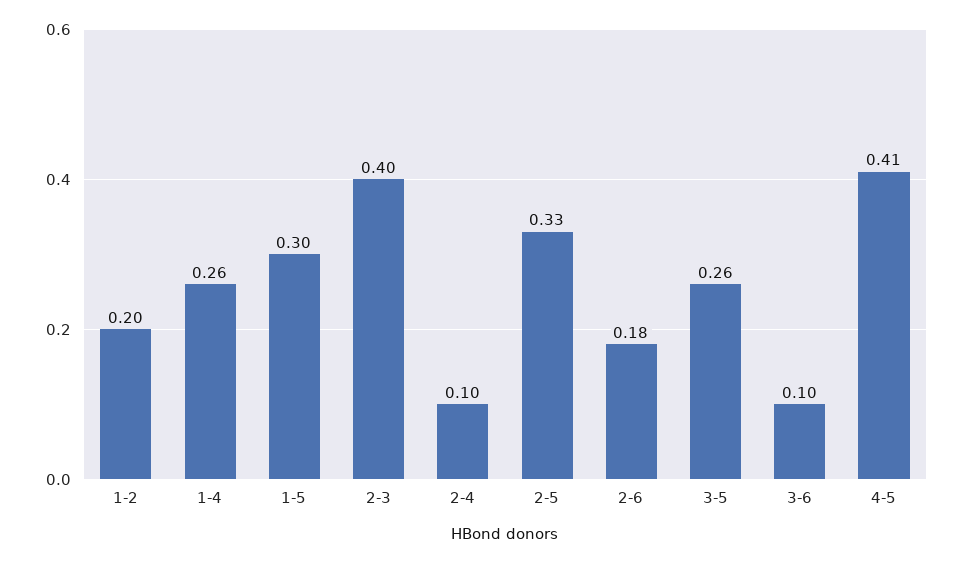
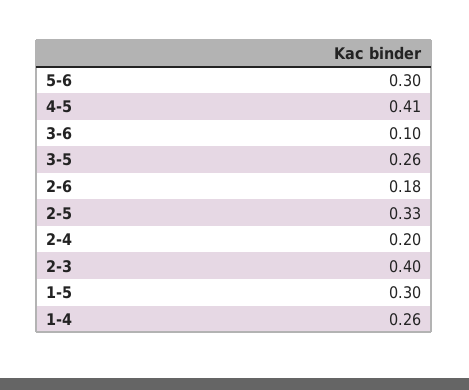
1-2: 0.2 -> none
2-4: 0.1 -> 0.2
5-6: none -> 0.3

